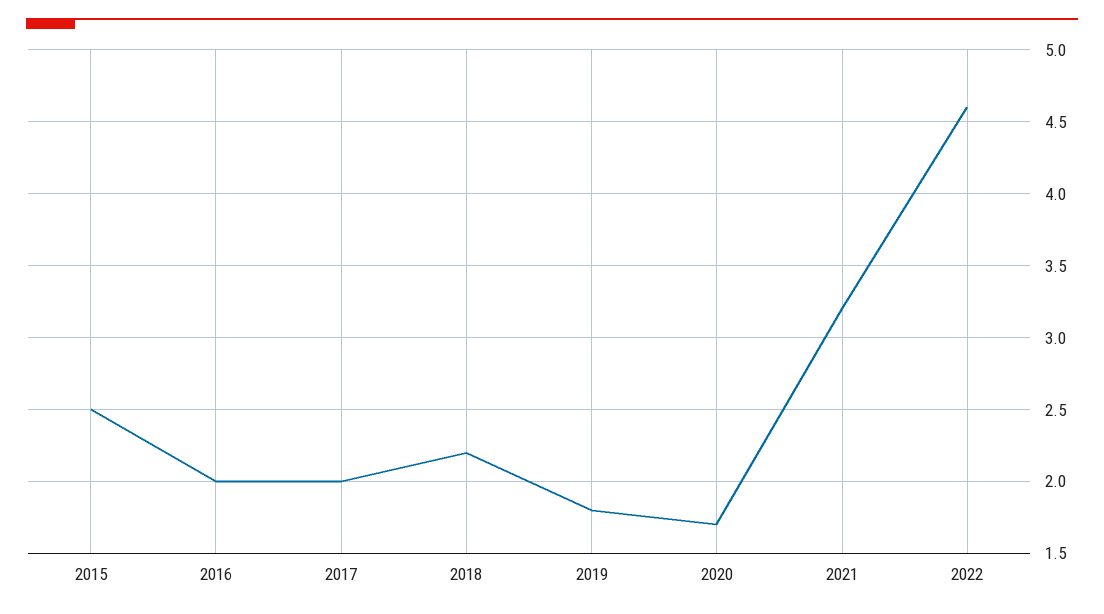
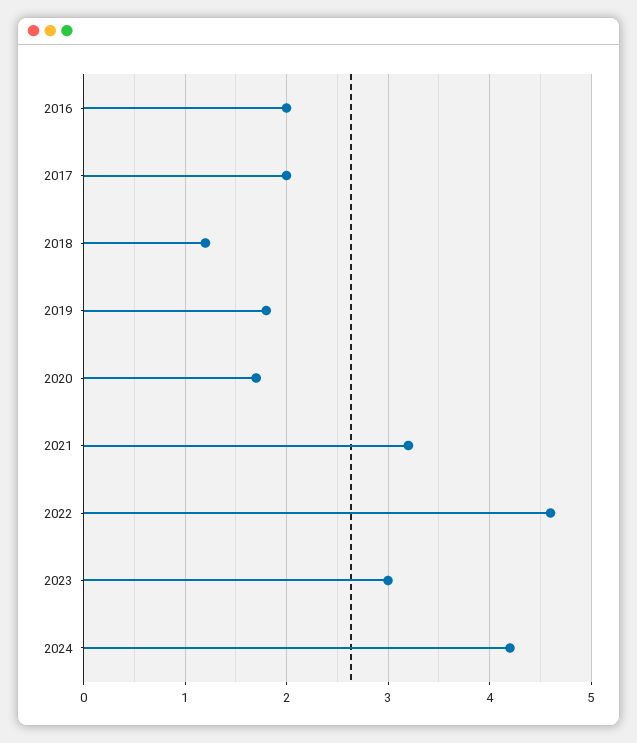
2015: 2.5 -> none
2018: 2.2 -> 1.2
2023: none -> 3
2024: none -> 4.2

